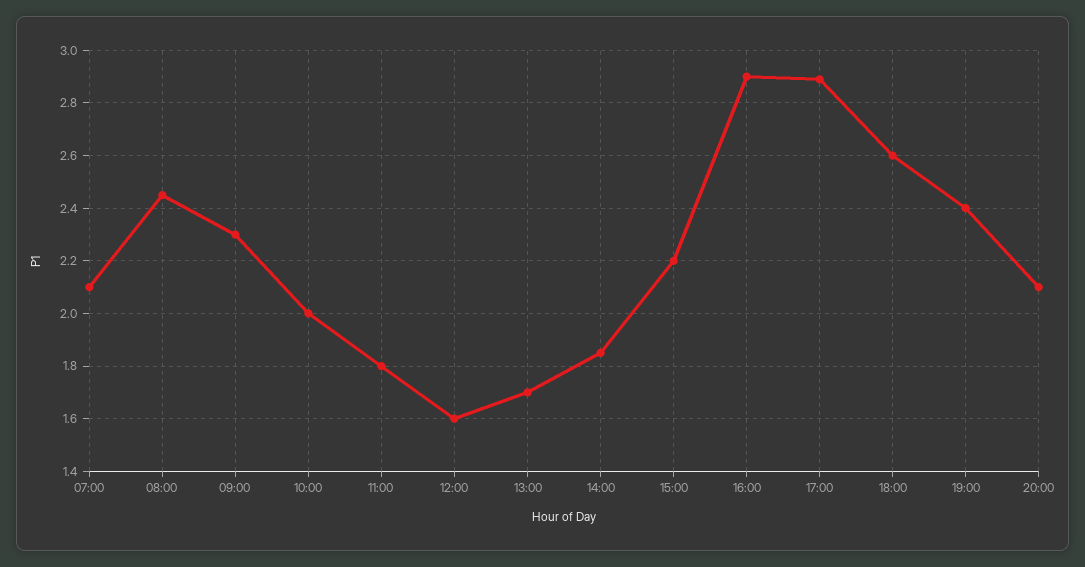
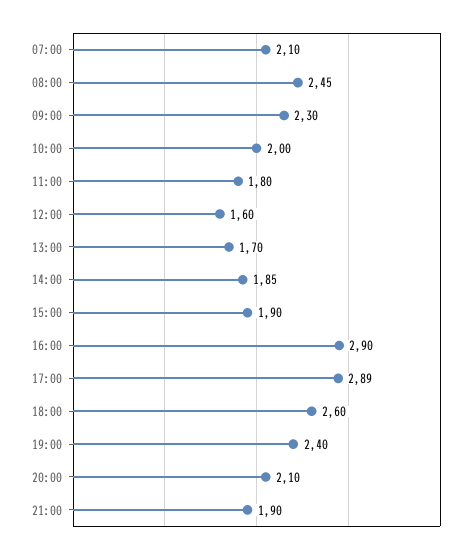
15:00: 2.2 -> 1.9
21:00: none -> 1.9

